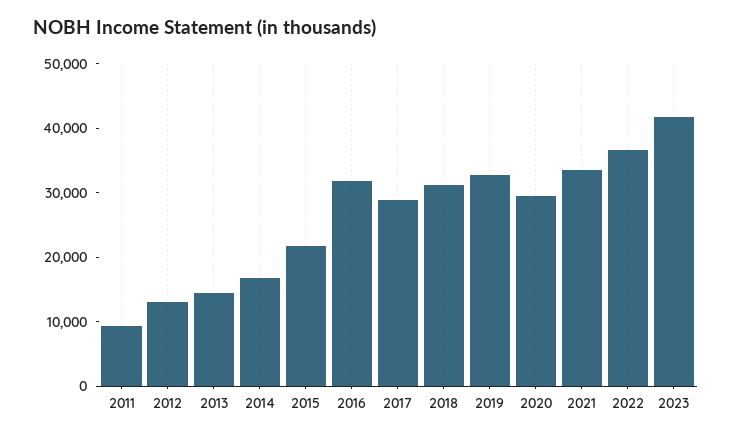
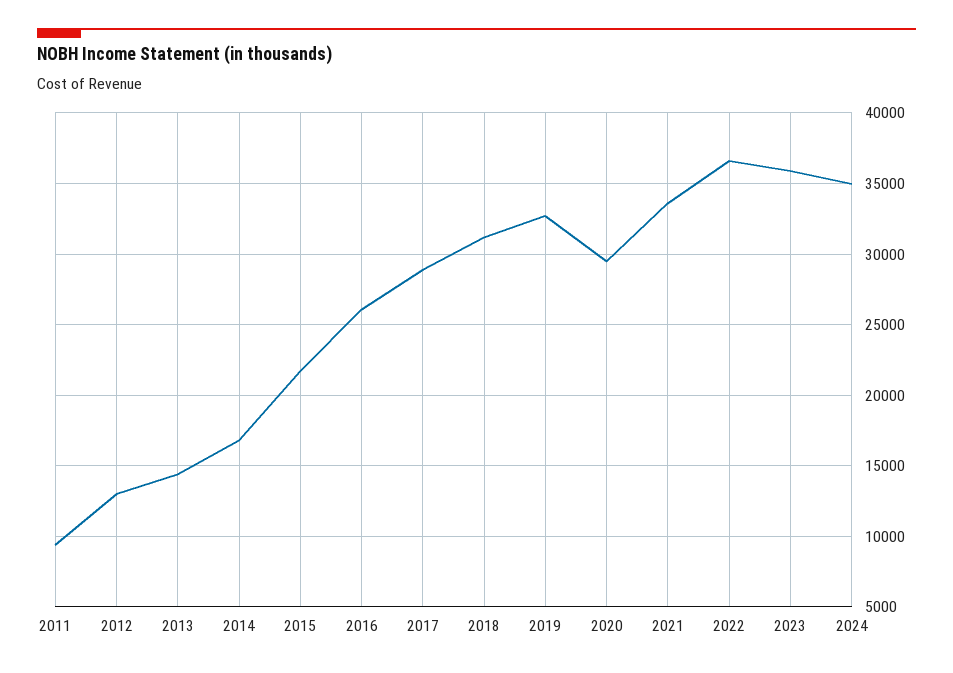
2016: 32000 -> 26000
2023: 42000 -> 36000
2024: none -> 35000

